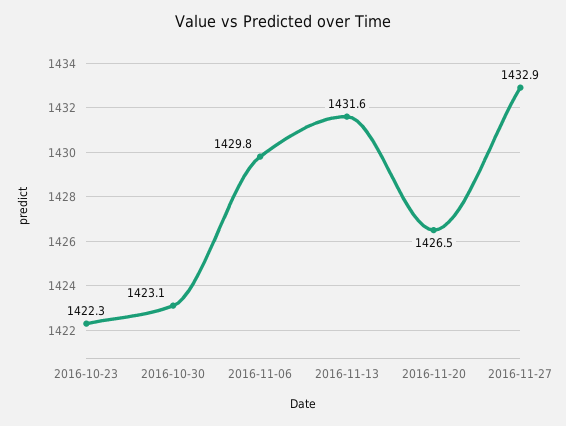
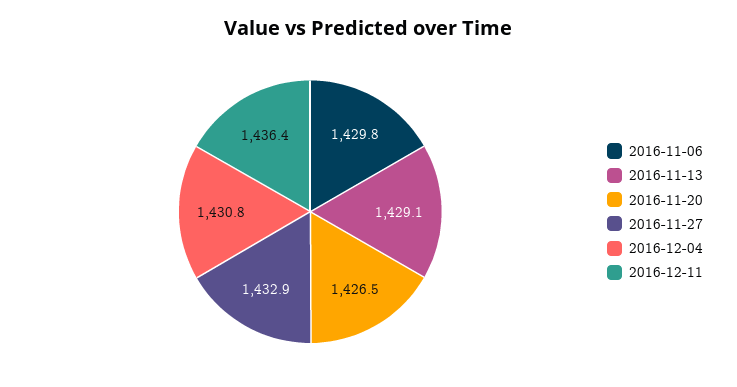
2016-10-23: 1422.3 -> none
2016-10-30: 1423.1 -> none
2016-11-13: 1431.6 -> 1429.1
2016-12-04: none -> 1430.8
2016-12-11: none -> 1436.4

